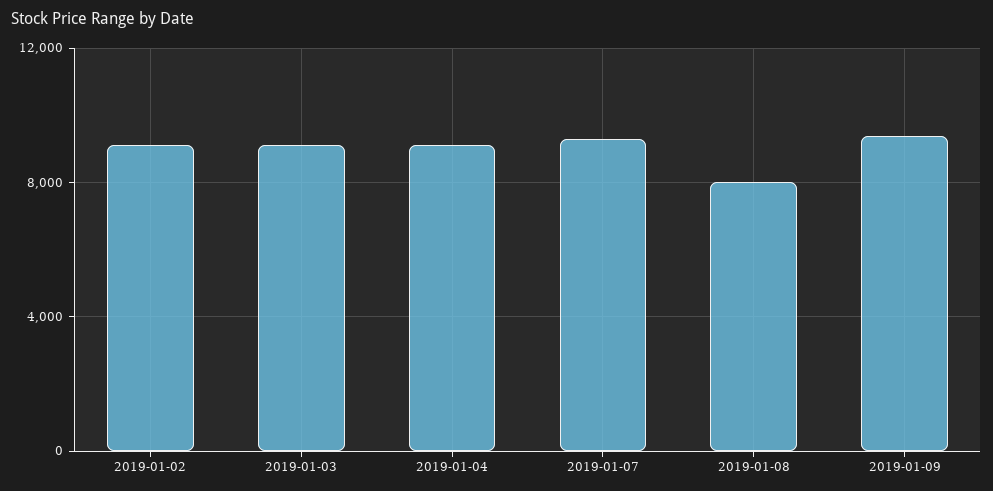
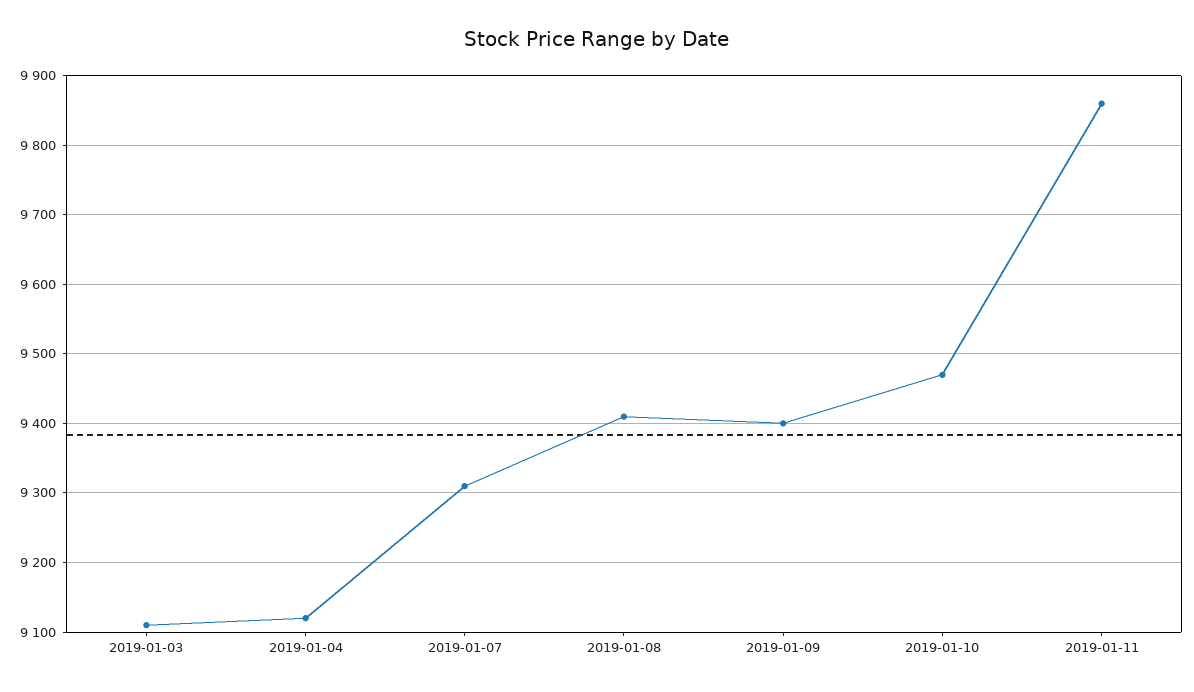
2019-01-02: 9000 -> none
2019-01-08: 8000 -> 9410
2019-01-10: none -> 9470
2019-01-11: none -> 9860

